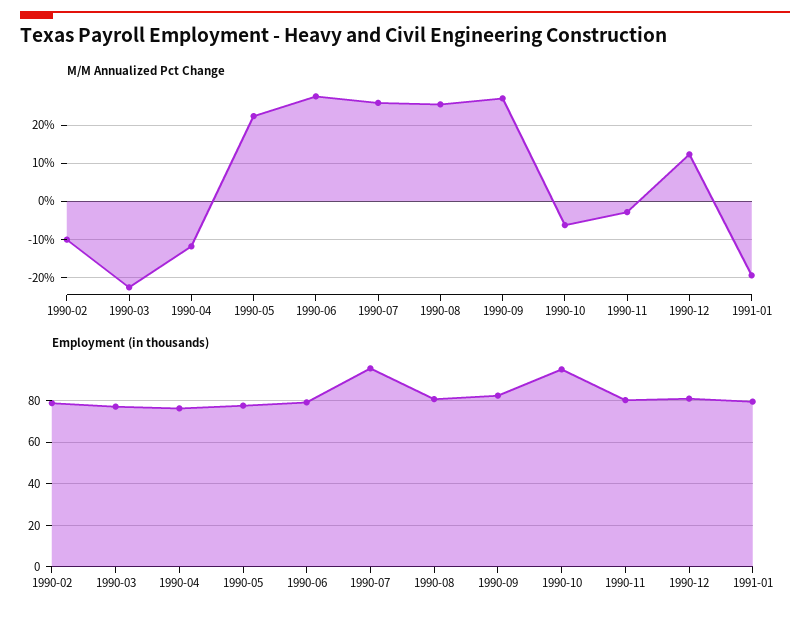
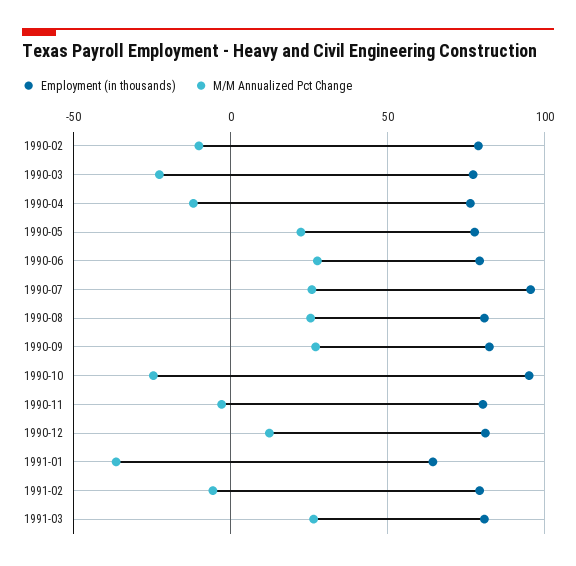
M/M Annualized Pct Change, 1990-10: -6 -> -25
M/M Annualized Pct Change, 1991-01: -20 -> -35
Employment (in thousands), 1991-01: 80 -> 65
Employment (in thousands), 1991-02: none -> 80
M/M Annualized Pct Change, 1991-02: none -> -5
Employment (in thousands), 1991-03: none -> 80
M/M Annualized Pct Change, 1991-03: none -> 25

